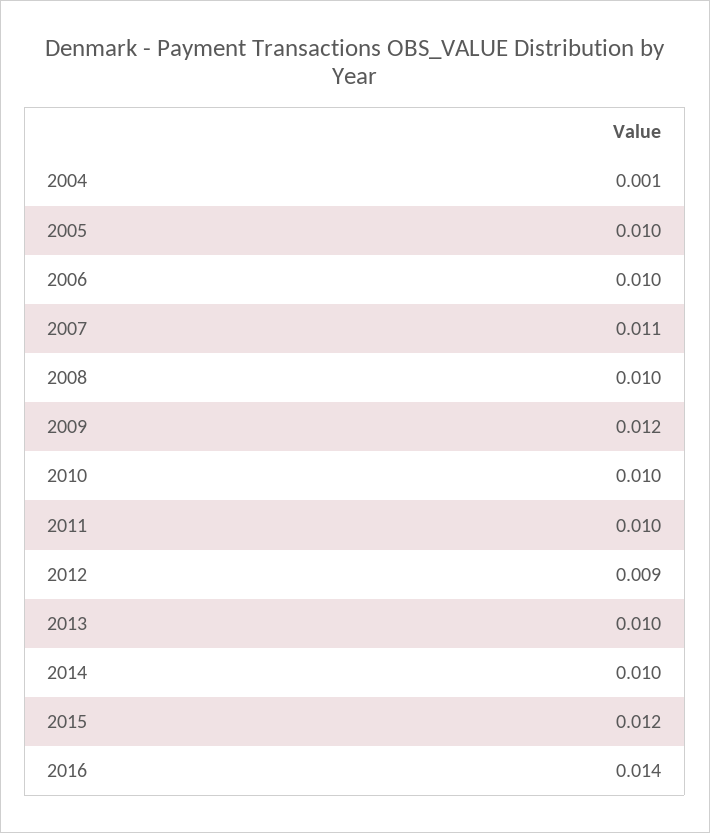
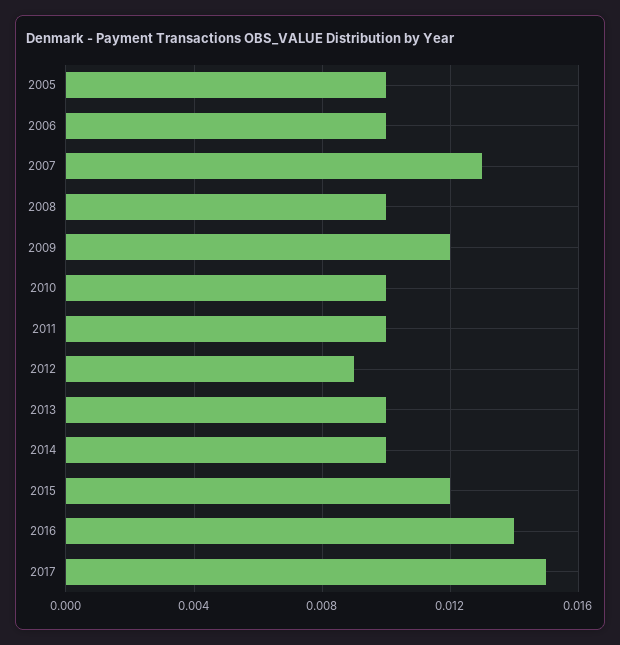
2004: 0.001 -> none
2007: 0.011 -> 0.013
2017: none -> 0.015

